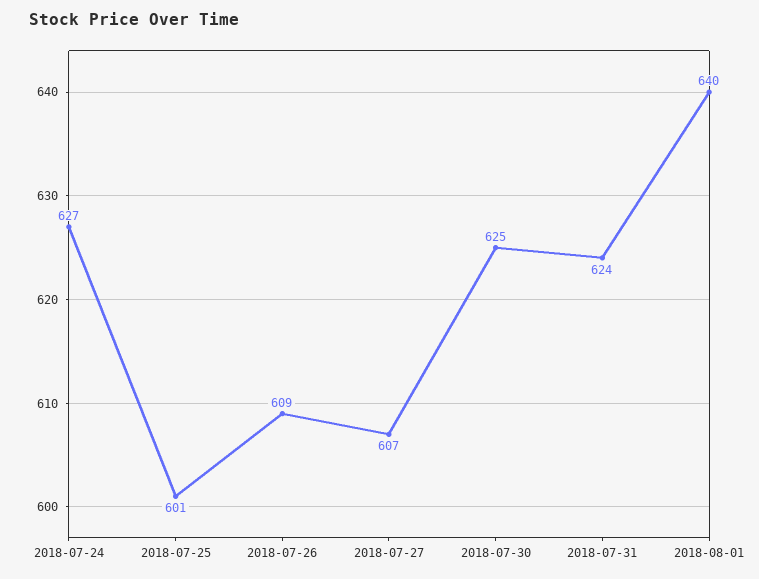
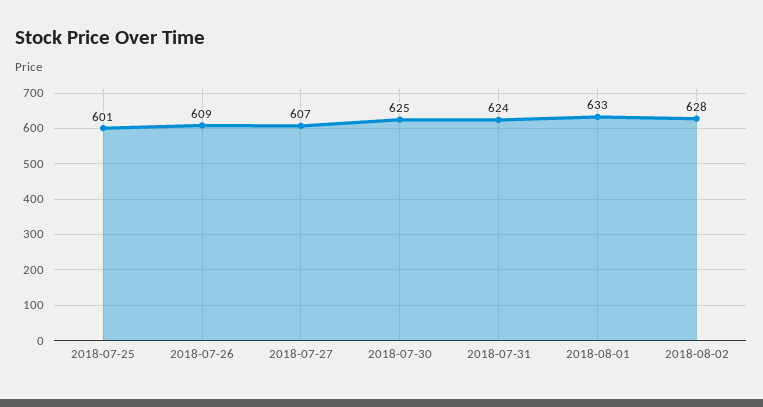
2018-07-24: 627 -> none
2018-08-01: 640 -> 633
2018-08-02: none -> 628

